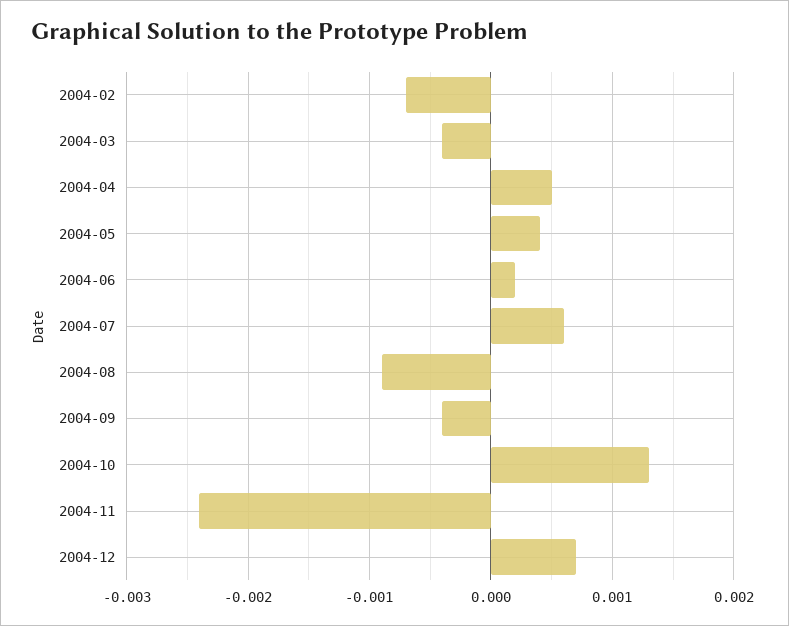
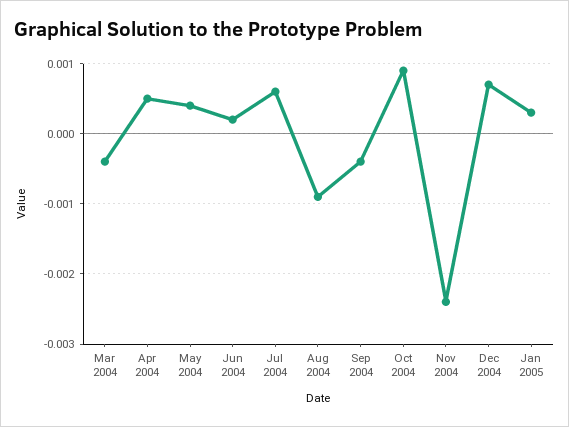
2004-02: -0.0007 -> none
2004-10: 0.0013 -> 0.0009
Jan 2005: none -> 0.0003

